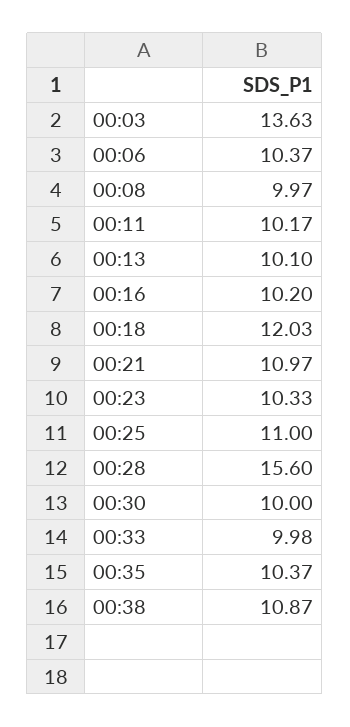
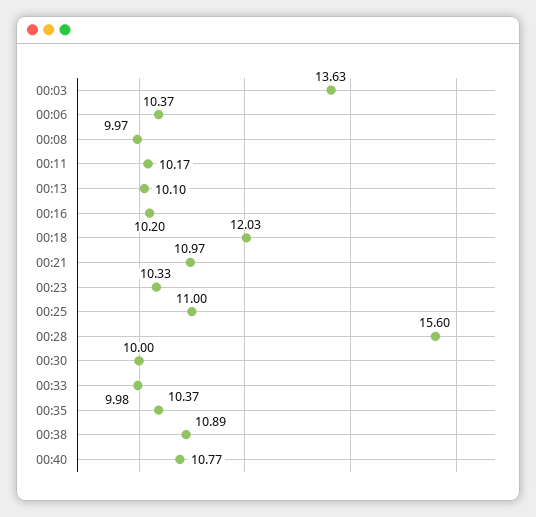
00:38: 10.87 -> 10.89
00:40: none -> 10.77

